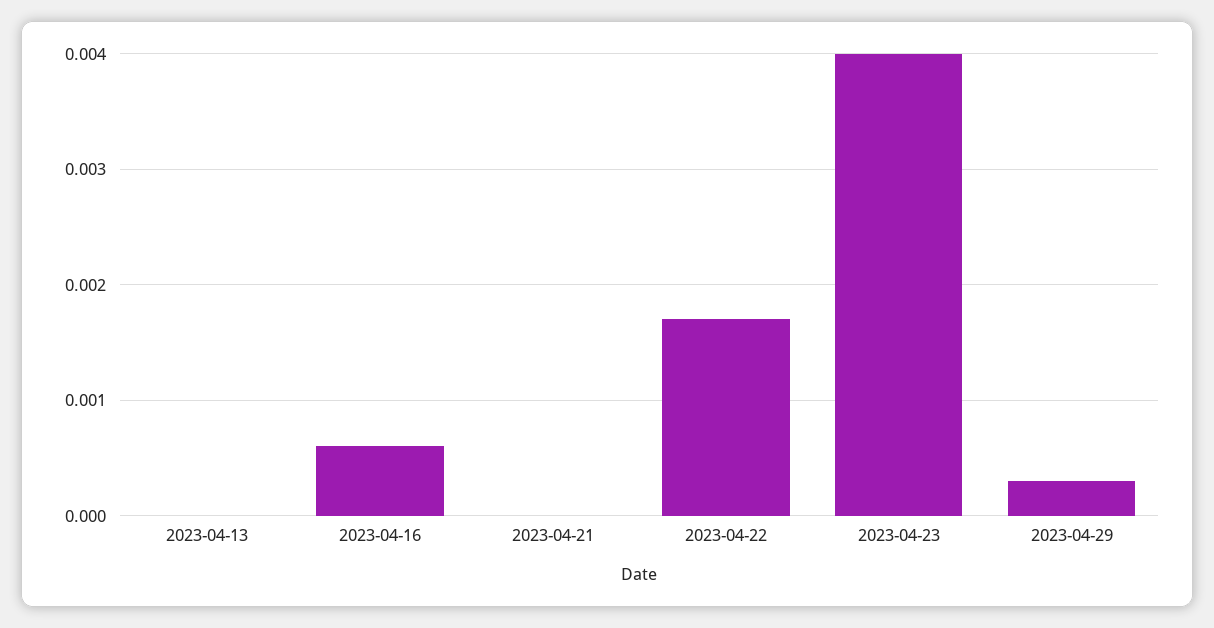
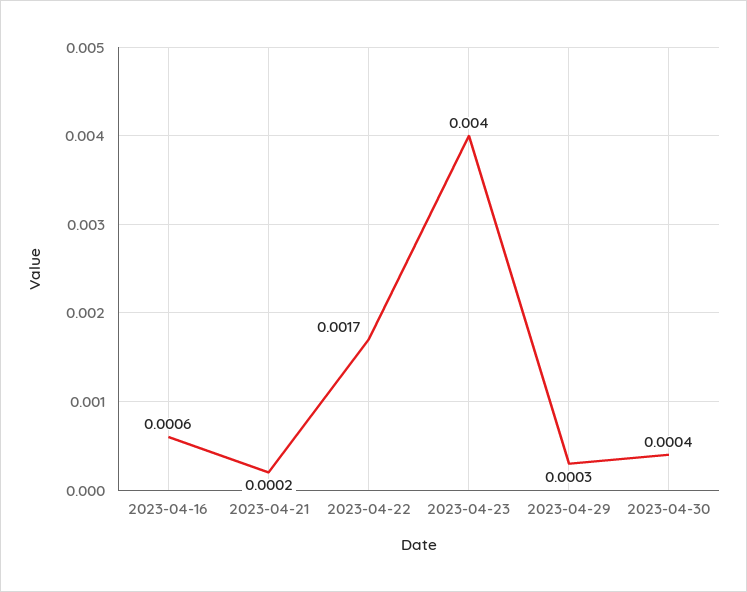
2023-04-13: 0 -> none
2023-04-21: 0 -> 0.0002
2023-04-30: none -> 0.0004

